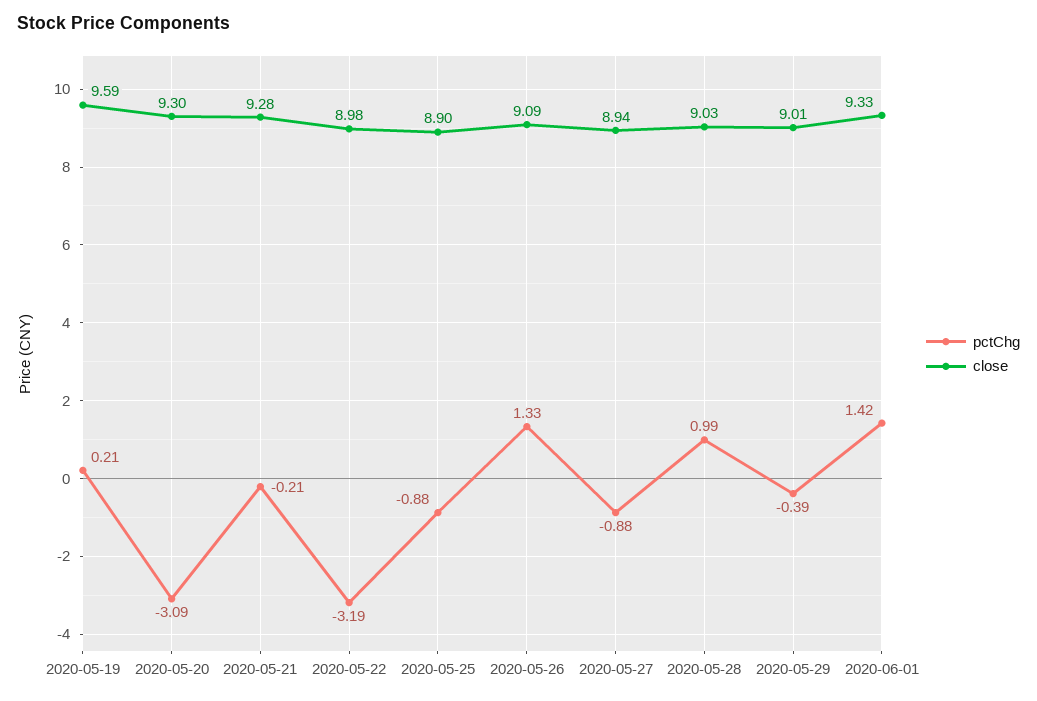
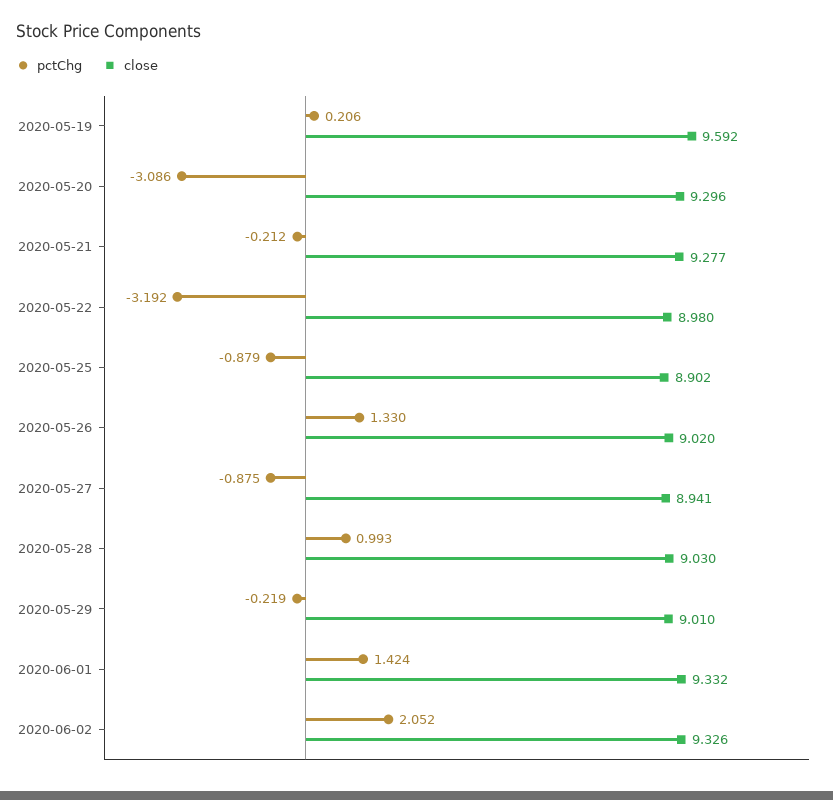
close, 2020-05-26: 9.09 -> 9.02
pctChg, 2020-05-29: -0.39 -> -0.219
pctChg, 2020-06-02: none -> 2.052
close, 2020-06-02: none -> 9.326

